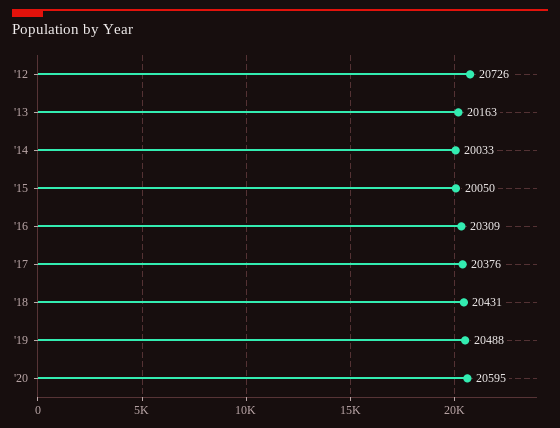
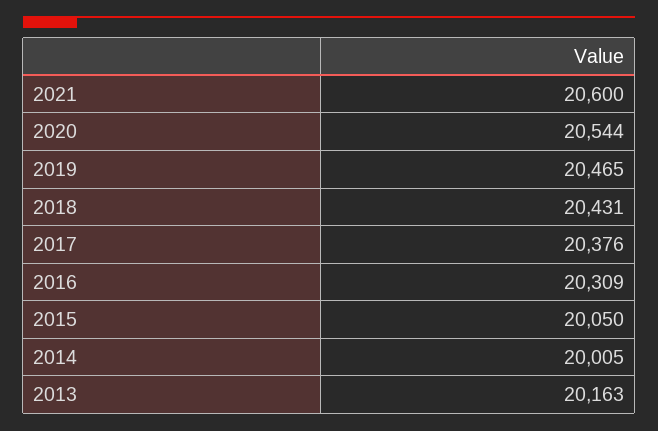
'12: 20726 -> none
'14: 20033 -> 20005
'19: 20488 -> 20465
'20: 20595 -> 20544
2021: none -> 20600

